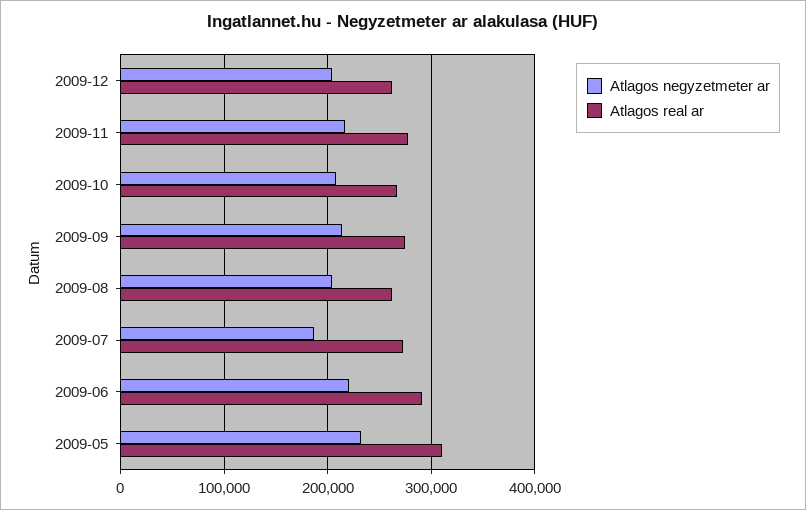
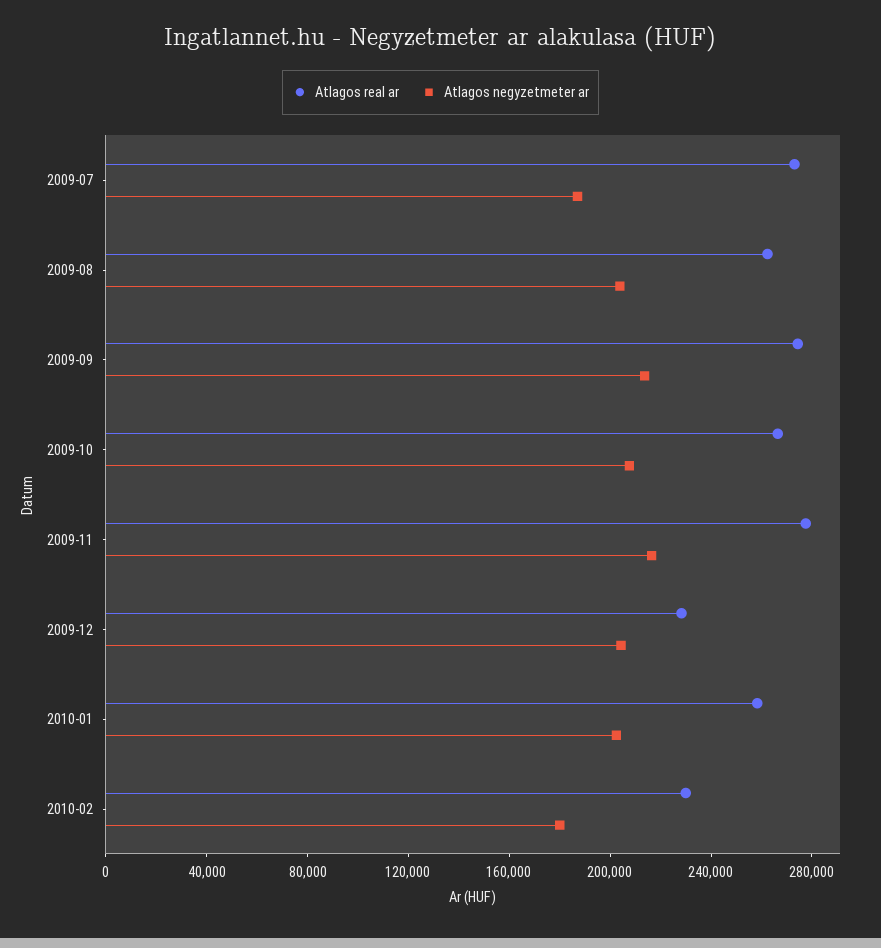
Atlagos real ar, 2009-12: 260000 -> 230000
Atlagos negyzetmeter ar, 2009-06: 220000 -> none
Atlagos real ar, 2009-06: 290000 -> none
Atlagos negyzetmeter ar, 2009-05: 230000 -> none
Atlagos real ar, 2009-05: 310000 -> none
Atlagos real ar, 2010-01: none -> 260000
Atlagos negyzetmeter ar, 2010-01: none -> 200000
Atlagos real ar, 2010-02: none -> 230000
Atlagos negyzetmeter ar, 2010-02: none -> 180000

